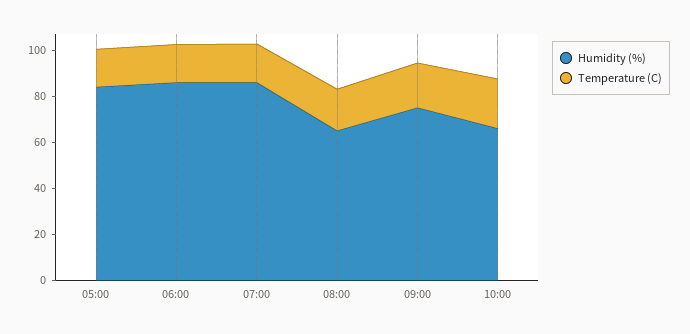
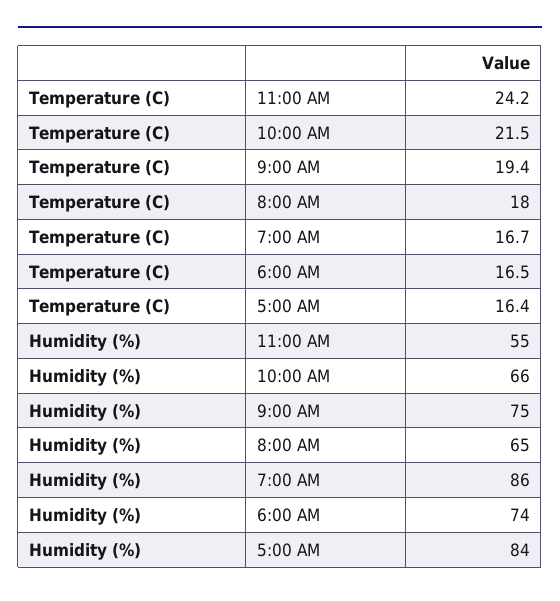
Humidity (%), 06:00: 85 -> 74
Temperature (C), 11:00 AM: none -> 24.2
Humidity (%), 11:00 AM: none -> 55

